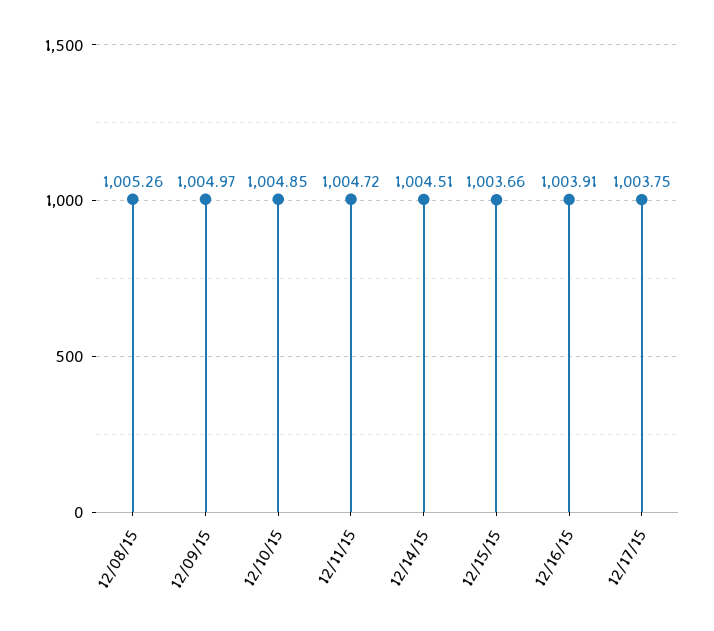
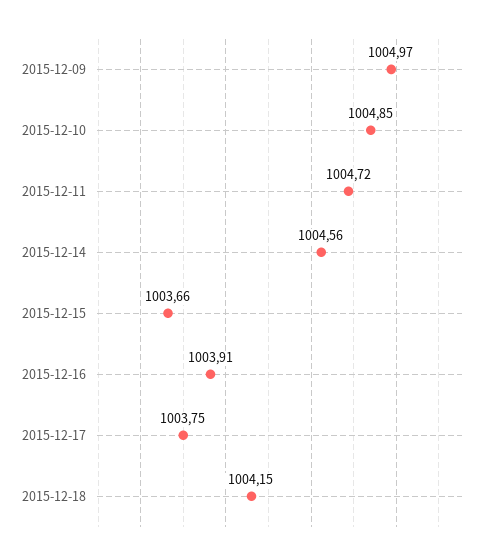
12/08/15: 1005.26 -> none
12/14/15: 1004.51 -> 1004.56
2015-12-18: none -> 1004.15

